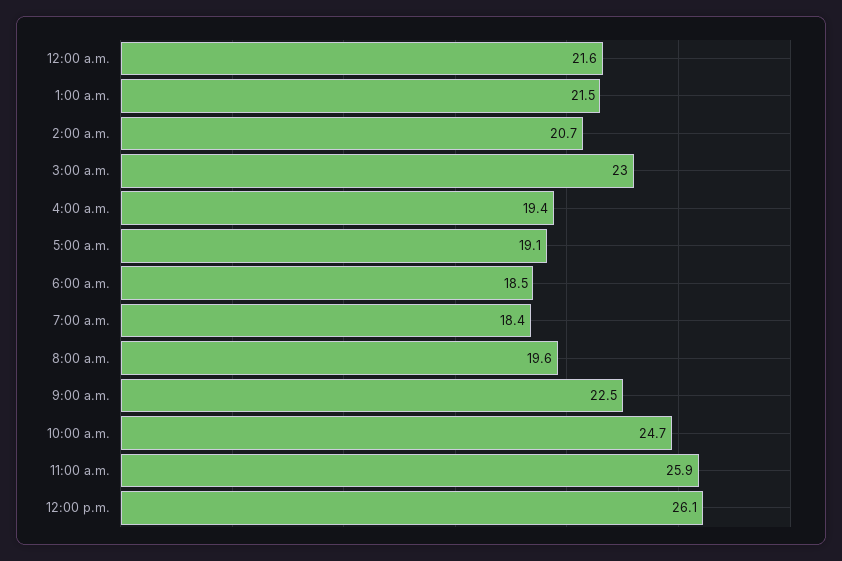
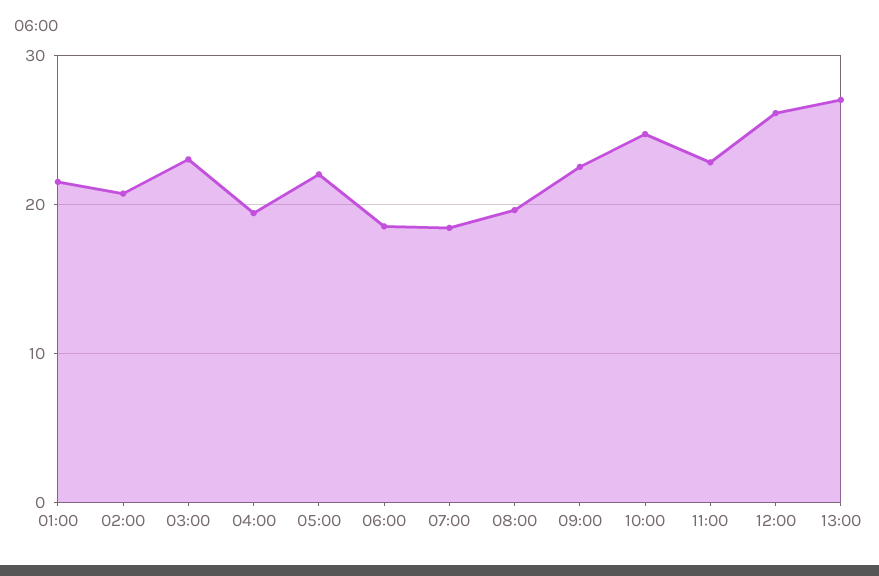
12:00 a.m.: 21.6 -> none
5:00 a.m.: 19.1 -> 22
11:00 a.m.: 25.9 -> 23
13:00: none -> 27

